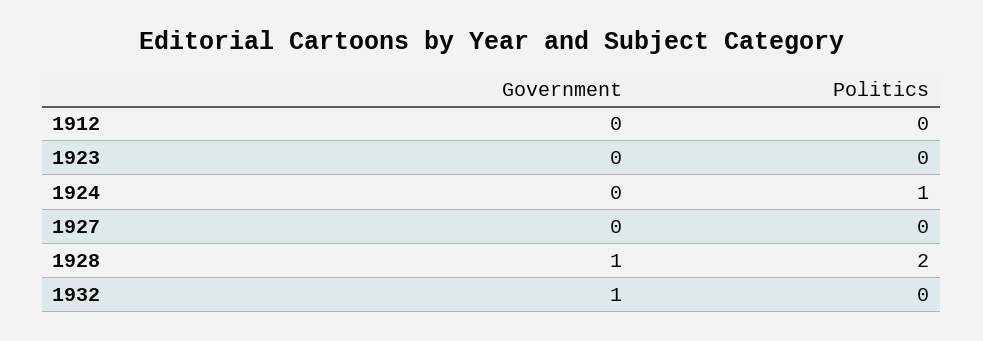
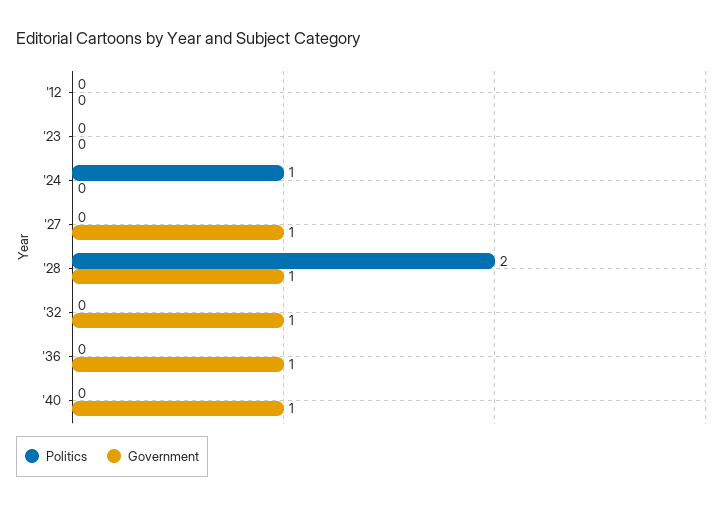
Government, 1927: 0 -> 1
Politics, '36: none -> 0
Government, '36: none -> 1
Politics, '40: none -> 0
Government, '40: none -> 1

